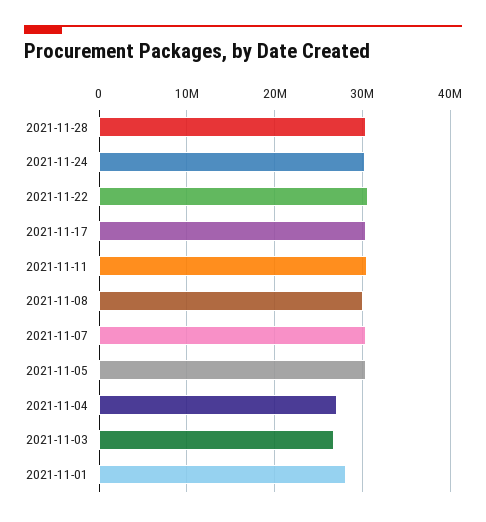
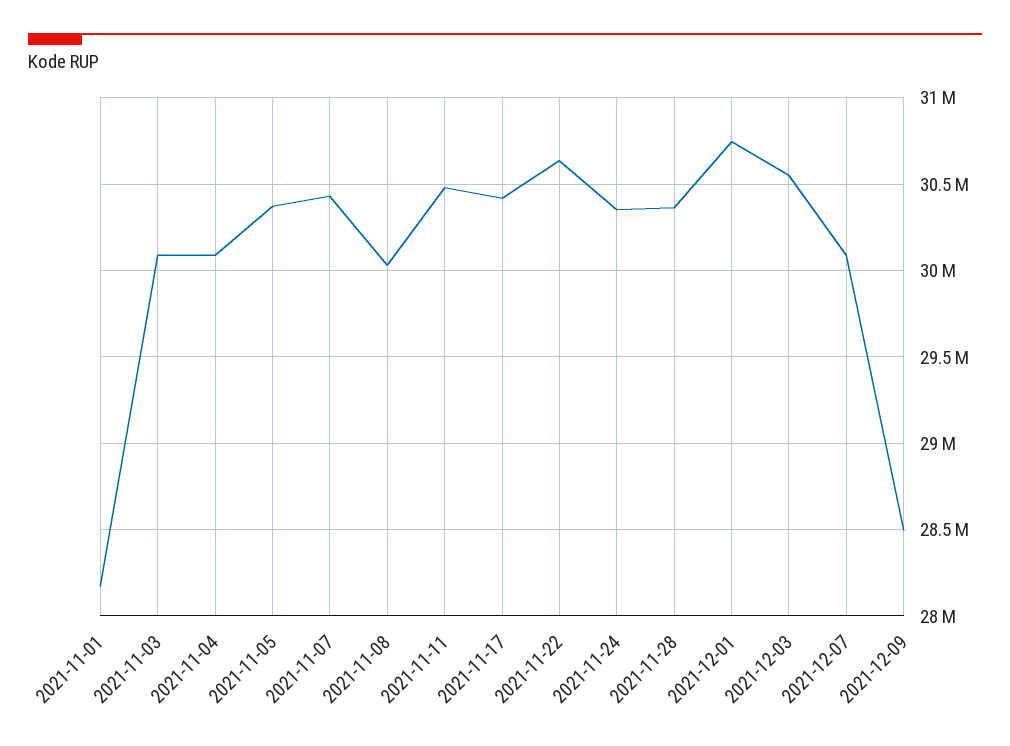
2021-11-04: 27000000 -> 30100000
2021-11-03: 27000000 -> 30100000
2021-12-01: none -> 30750000
2021-12-03: none -> 30550000
2021-12-07: none -> 30100000
2021-12-09: none -> 28500000

